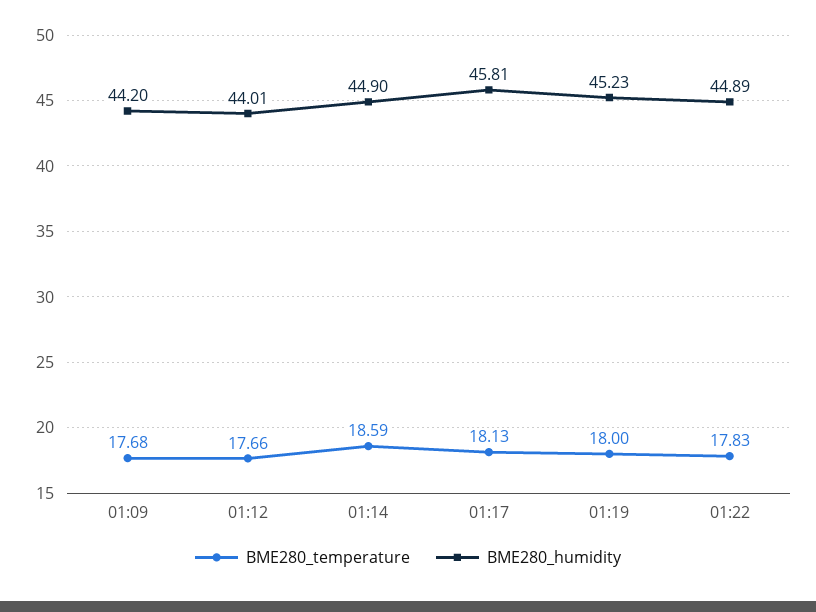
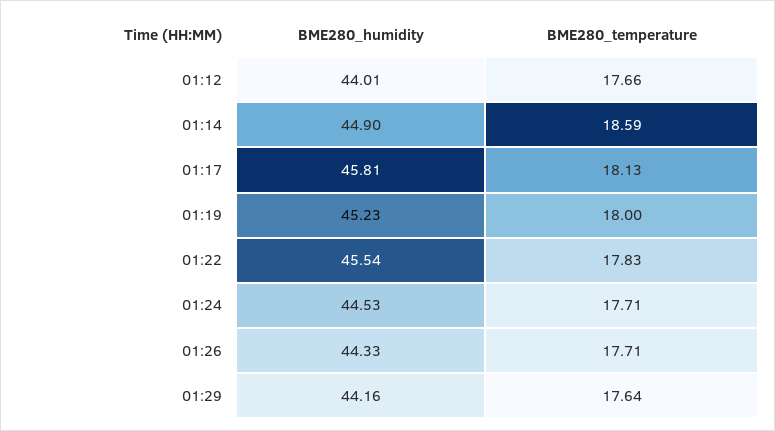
BME280_temperature, 01:09: 17.68 -> none
BME280_humidity, 01:09: 44.2 -> none
BME280_humidity, 01:22: 44.89 -> 45.54
BME280_humidity, 01:24: none -> 44.53
BME280_temperature, 01:24: none -> 17.71
BME280_humidity, 01:26: none -> 44.33
BME280_temperature, 01:26: none -> 17.71
BME280_humidity, 01:29: none -> 44.16
BME280_temperature, 01:29: none -> 17.64

